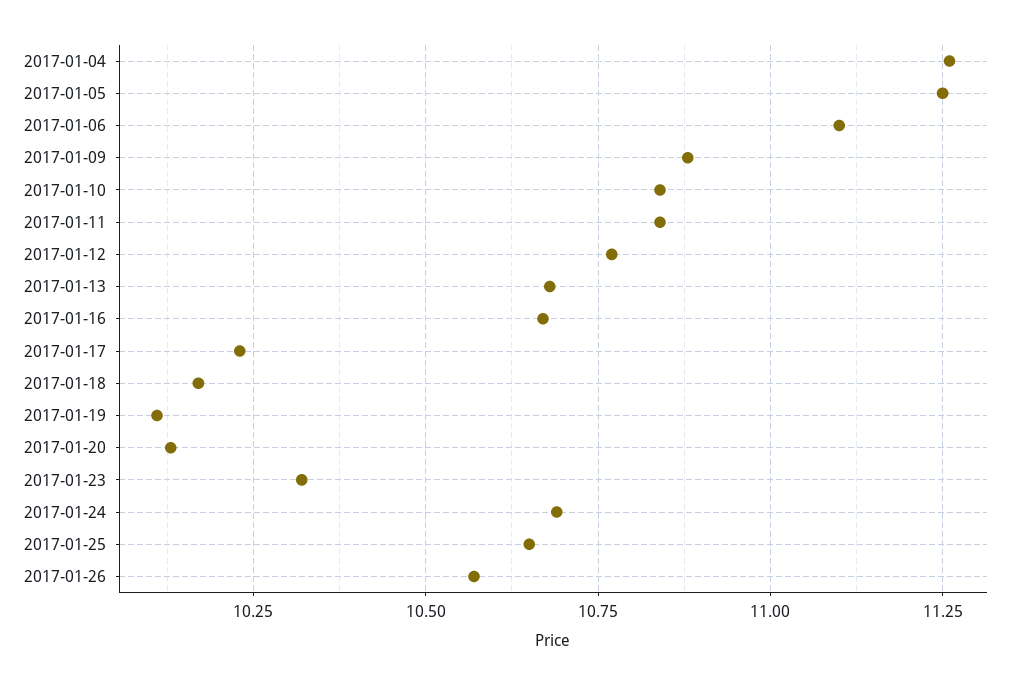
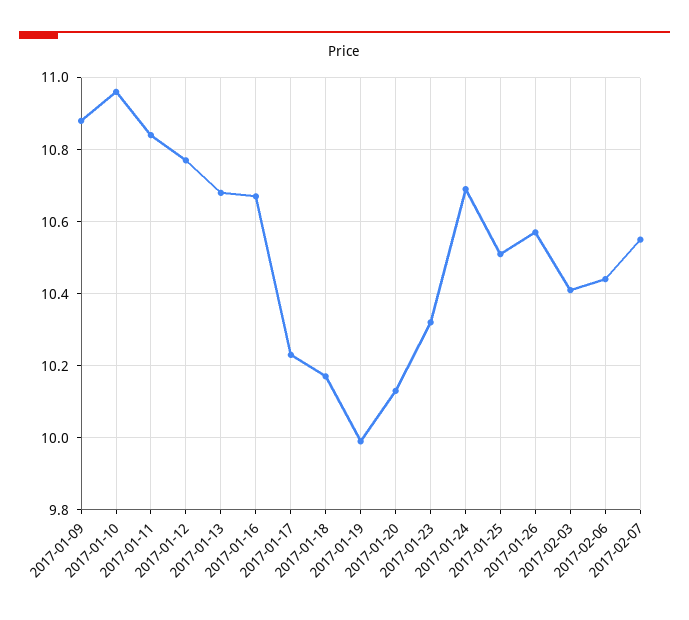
2017-01-04: 11.25 -> none
2017-01-05: 11.25 -> none
2017-01-06: 11.1 -> none
2017-01-10: 10.85 -> 10.95
2017-01-19: 10.1 -> 10
2017-01-25: 10.65 -> 10.5
2017-02-03: none -> 10.4
2017-02-06: none -> 10.45
2017-02-07: none -> 10.55

